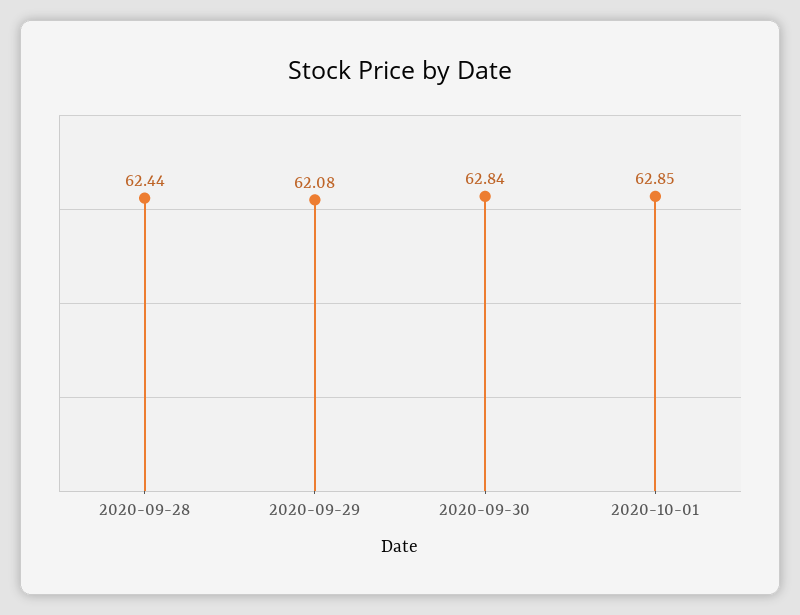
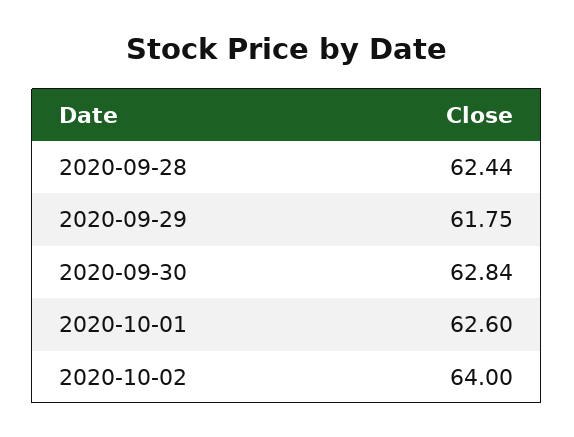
2020-09-29: 62.08 -> 61.75
2020-10-01: 62.85 -> 62.6
2020-10-02: none -> 64

